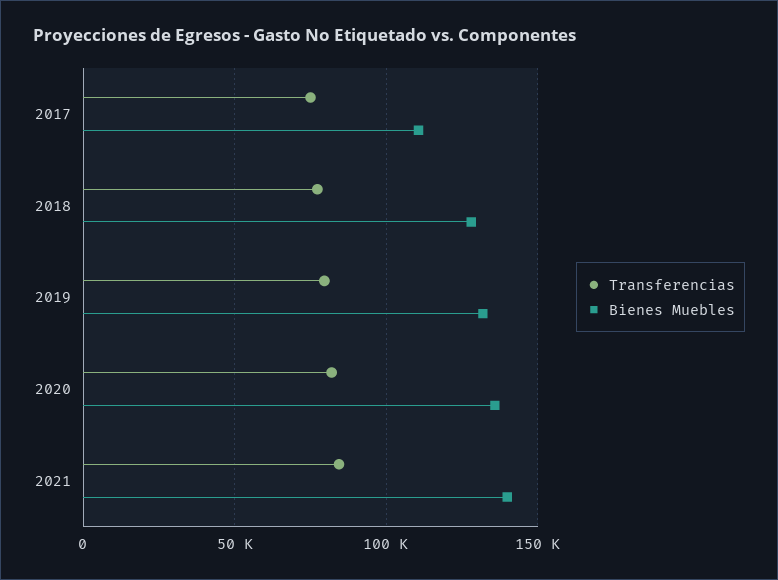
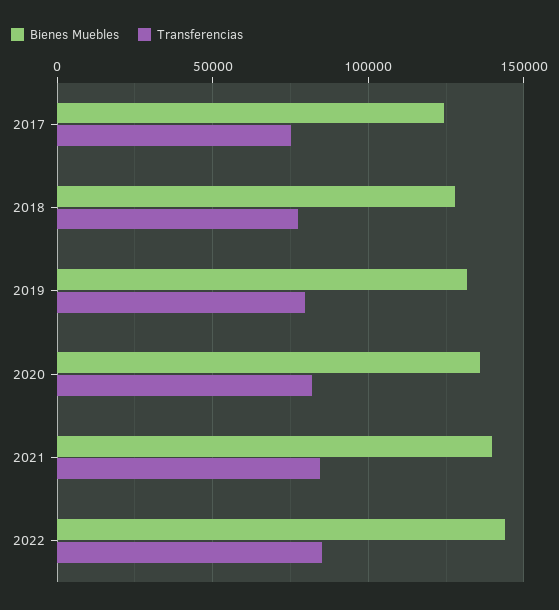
Bienes Muebles, 2017: 110000 -> 125000
Bienes Muebles, 2022: none -> 145000
Transferencias, 2022: none -> 85000

